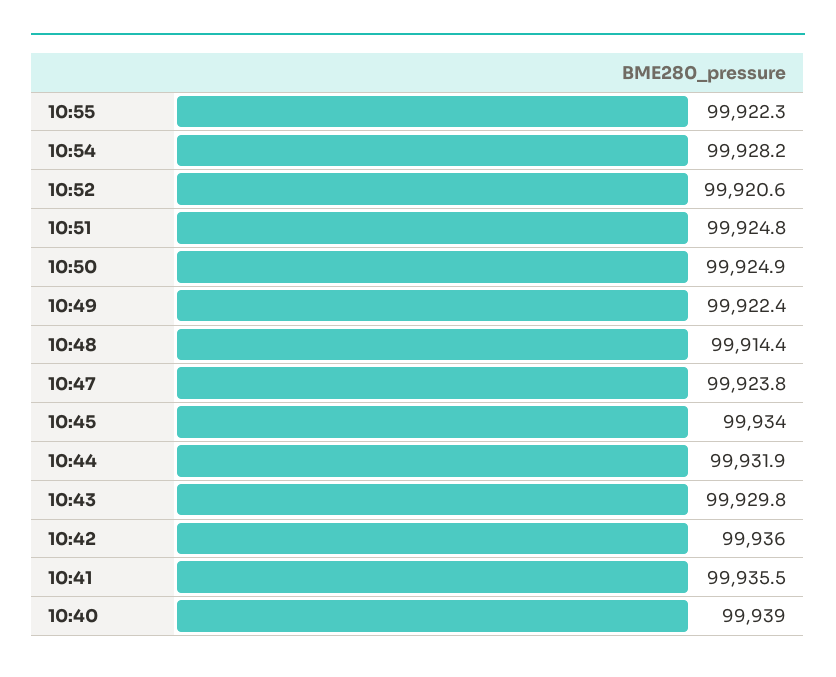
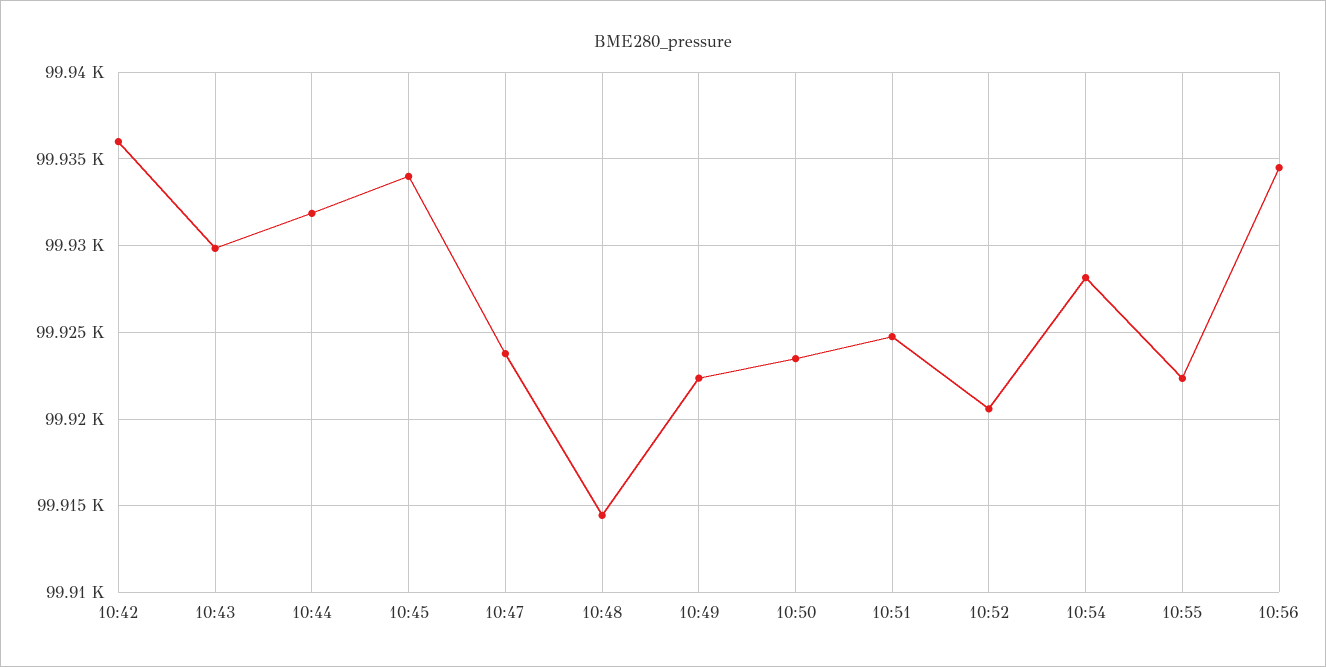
10:50: 99924.9 -> 99923.5
10:41: 99935.5 -> none
10:40: 99939 -> none
10:56: none -> 99934.5

